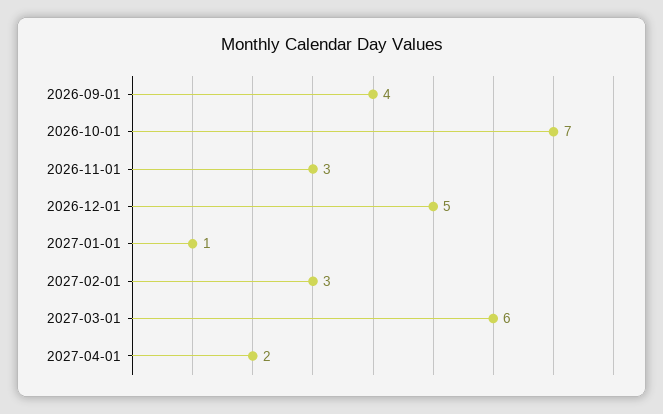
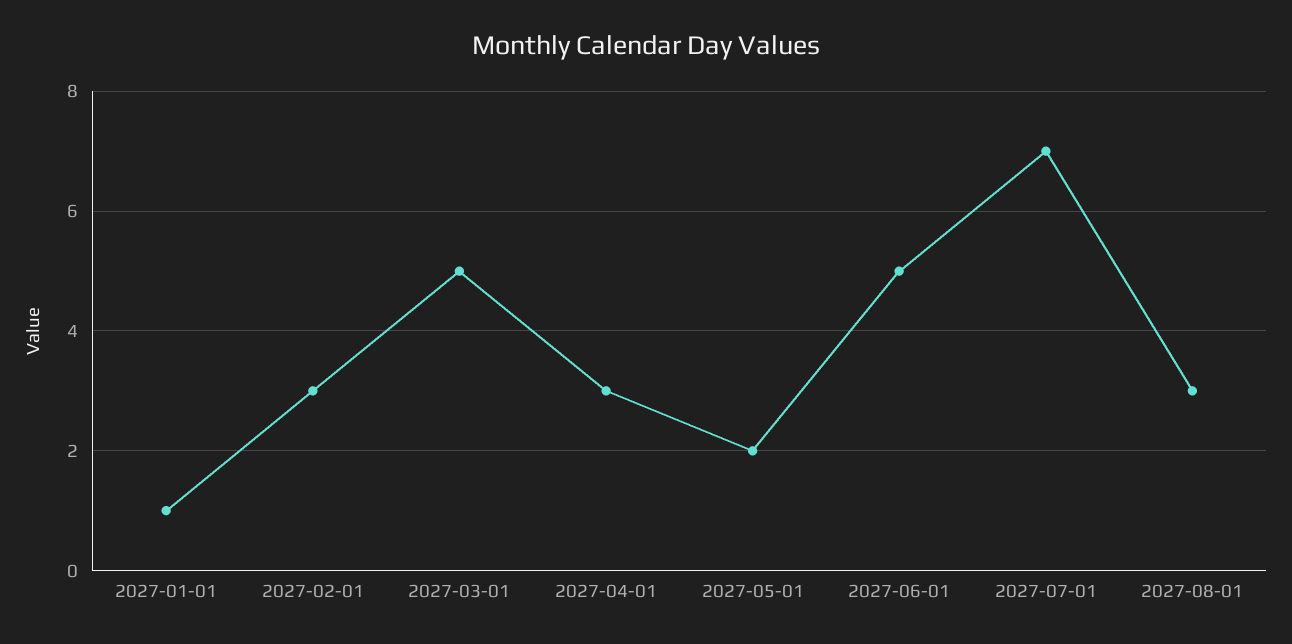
2026-09-01: 4 -> none
2026-10-01: 7 -> none
2026-11-01: 3 -> none
2026-12-01: 5 -> none
2027-03-01: 6 -> 5
2027-04-01: 2 -> 3
2027-05-01: none -> 2
2027-06-01: none -> 5
2027-07-01: none -> 7
2027-08-01: none -> 3

